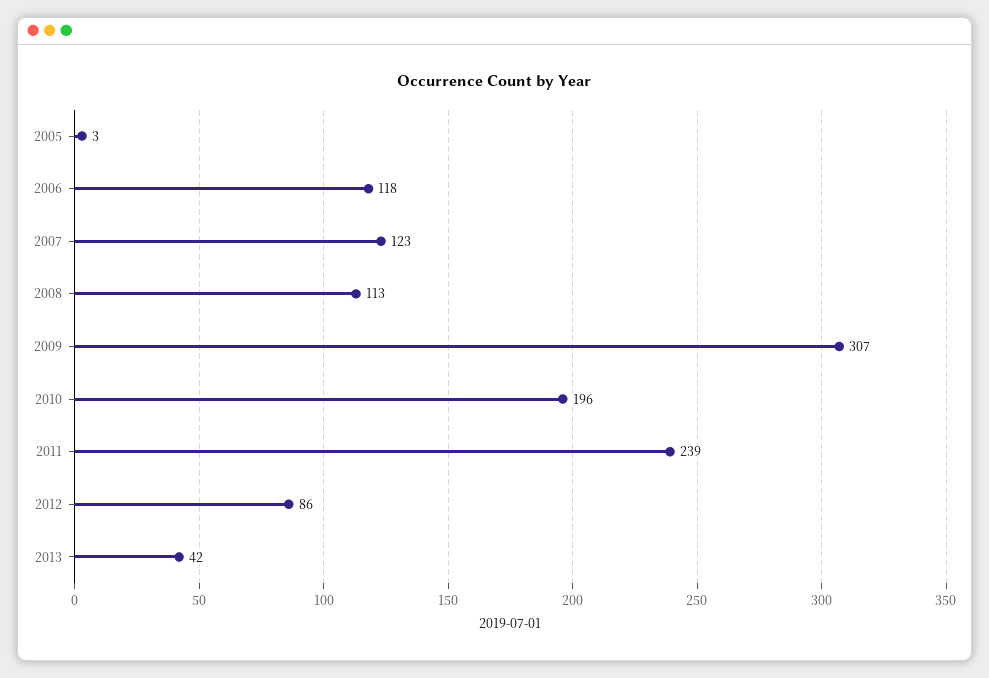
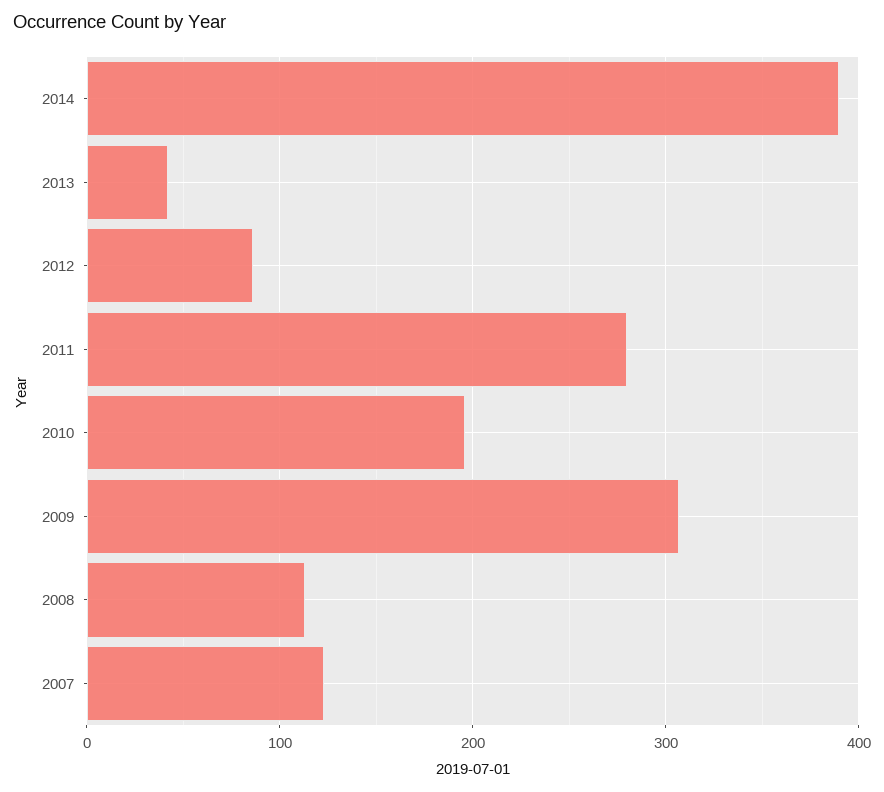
2005: 3 -> none
2006: 118 -> none
2011: 239 -> 280
2014: none -> 390

